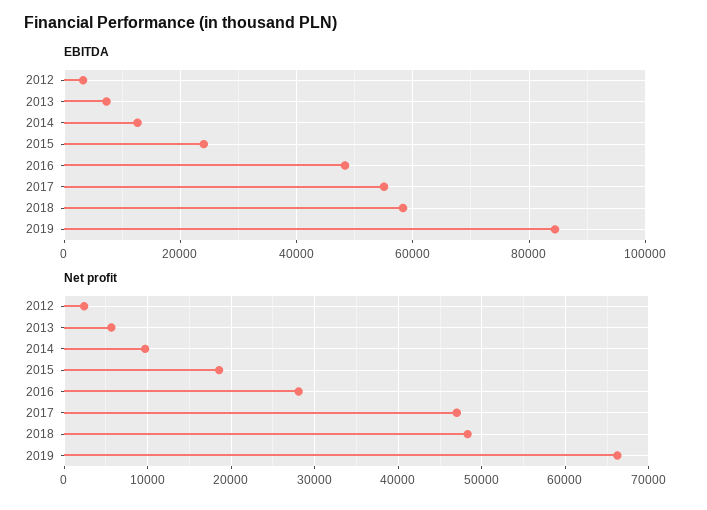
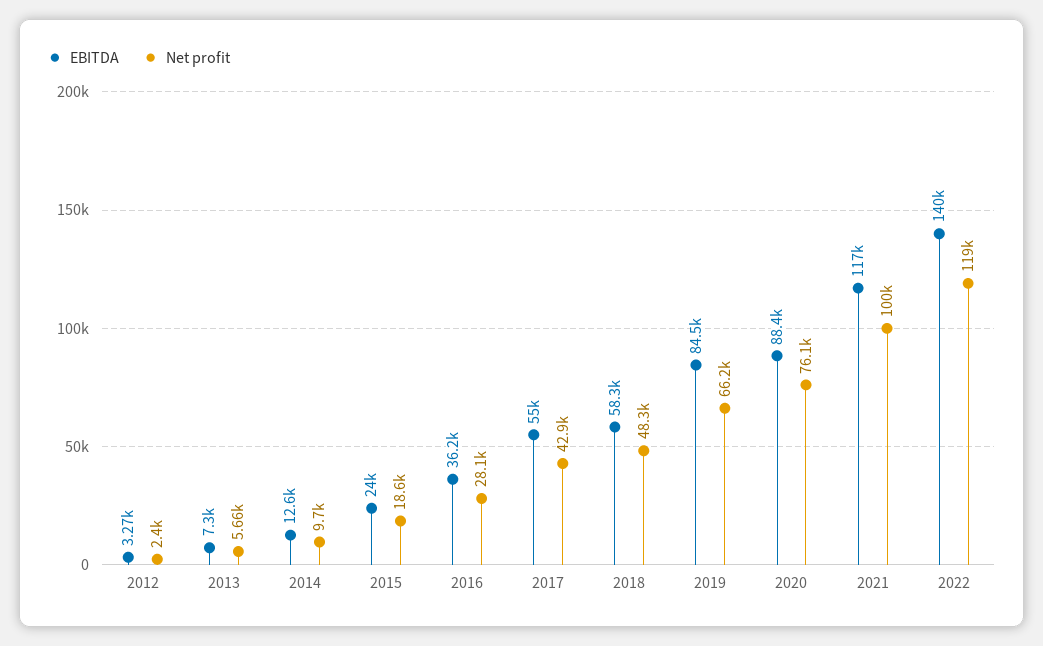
EBITDA, 2016: 48000 -> 36200
Net profit, 2017: 47000 -> 42900
EBITDA, 2020: none -> 88400
Net profit, 2020: none -> 76100
EBITDA, 2021: none -> 117000
Net profit, 2021: none -> 100000
EBITDA, 2022: none -> 140000
Net profit, 2022: none -> 119000

